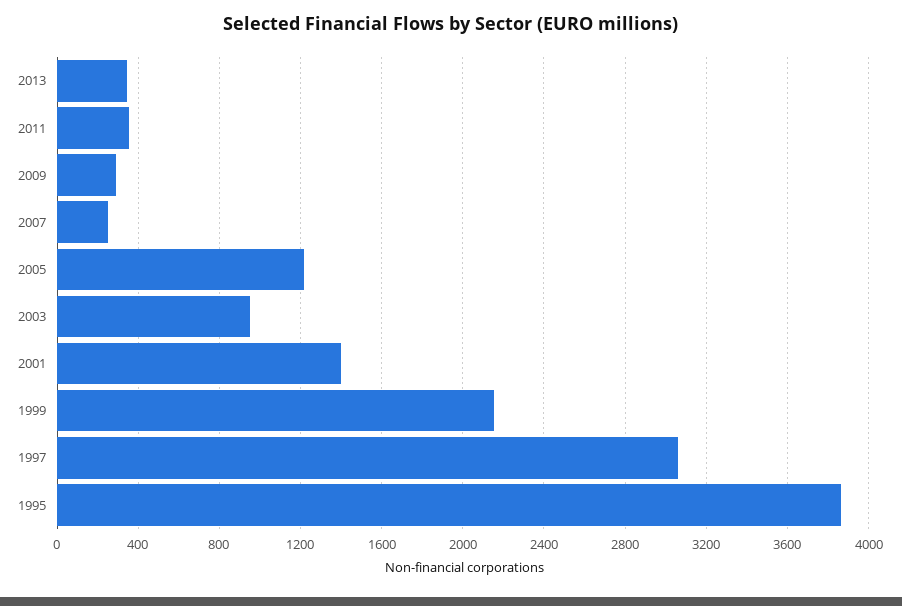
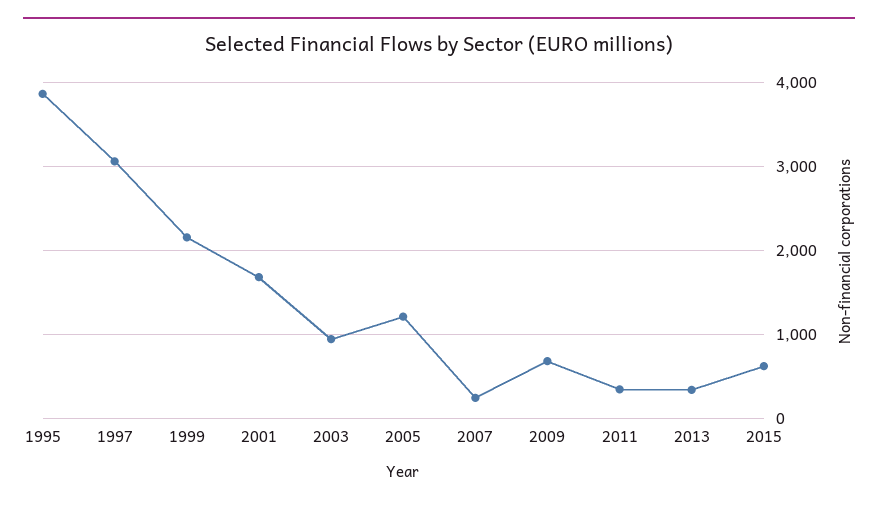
2009: 300 -> 700
2001: 1400 -> 1700
2015: none -> 600

